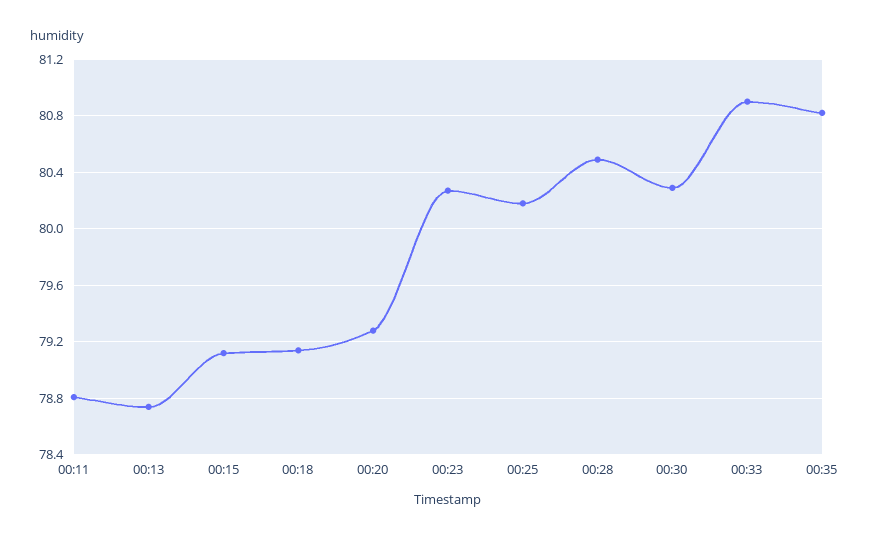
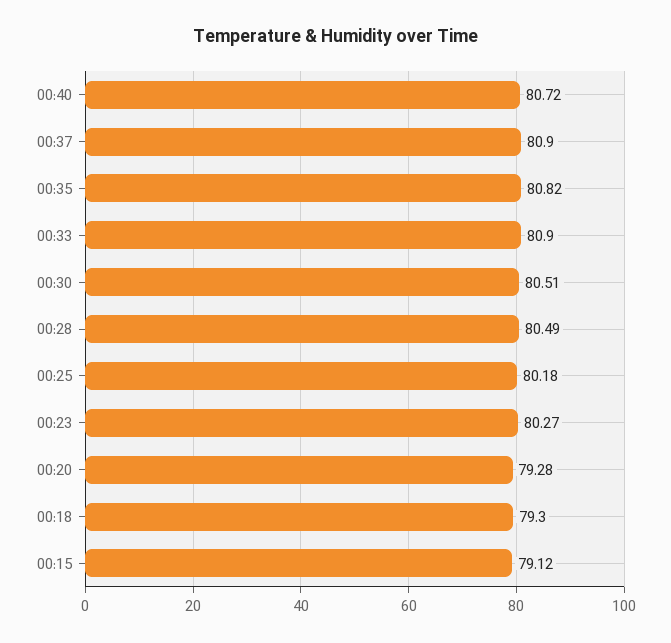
00:11: 78.8 -> none
00:13: 78.75 -> none
00:18: 79.15 -> 79.3
00:30: 80.3 -> 80.51
00:40: none -> 80.72
00:37: none -> 80.9

